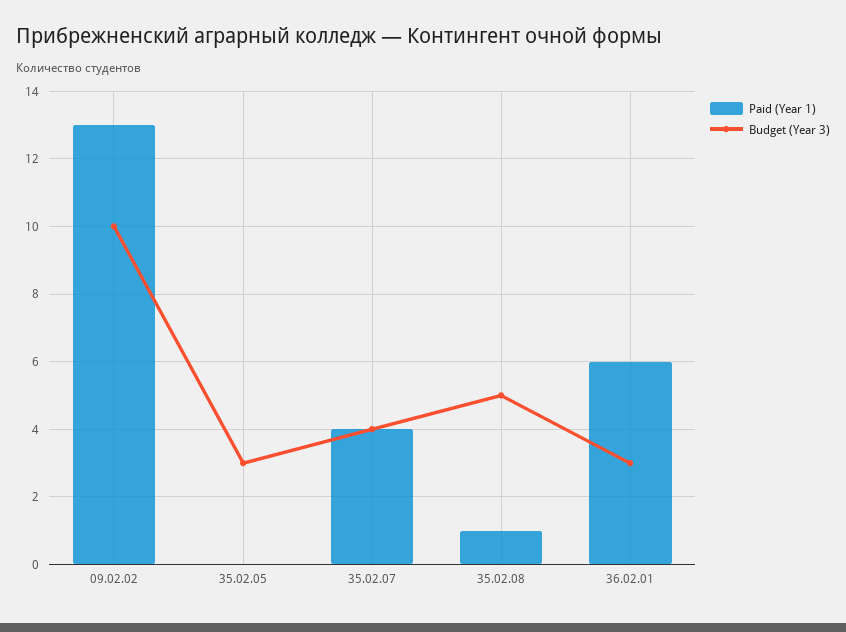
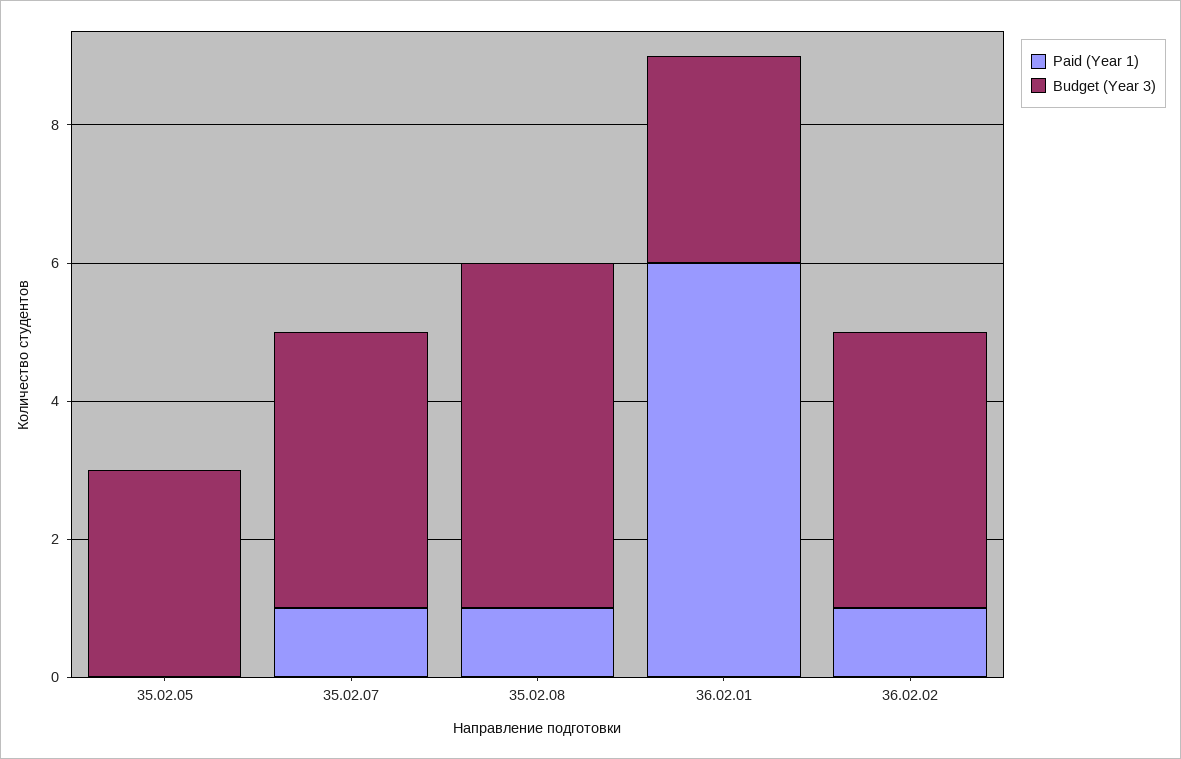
Paid (Year 1), 09.02.02: 13 -> none
Budget (Year 3), 09.02.02: 10 -> none
Paid (Year 1), 35.02.07: 4 -> 1
Paid (Year 1), 36.02.02: none -> 1
Budget (Year 3), 36.02.02: none -> 4

